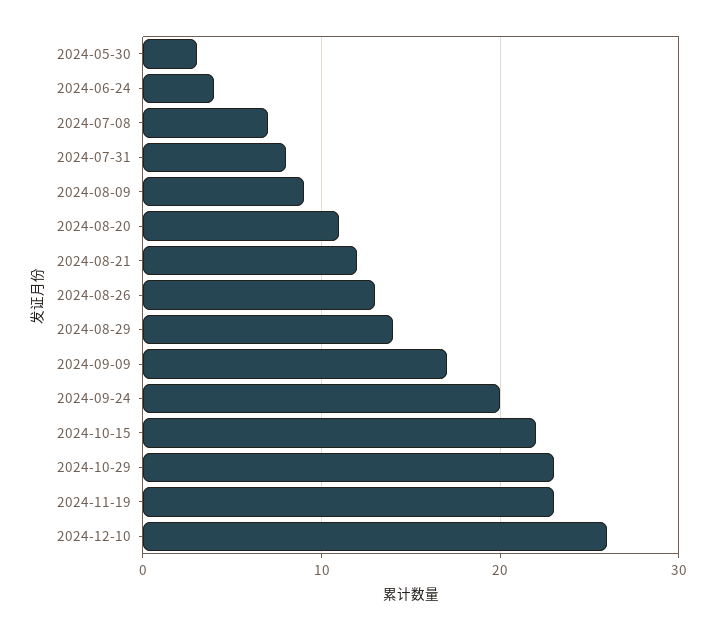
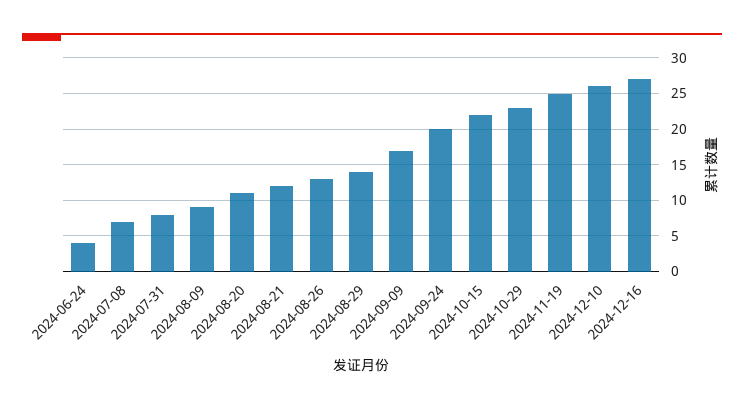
2024-05-30: 3 -> none
2024-11-19: 23 -> 25
2024-12-16: none -> 27

